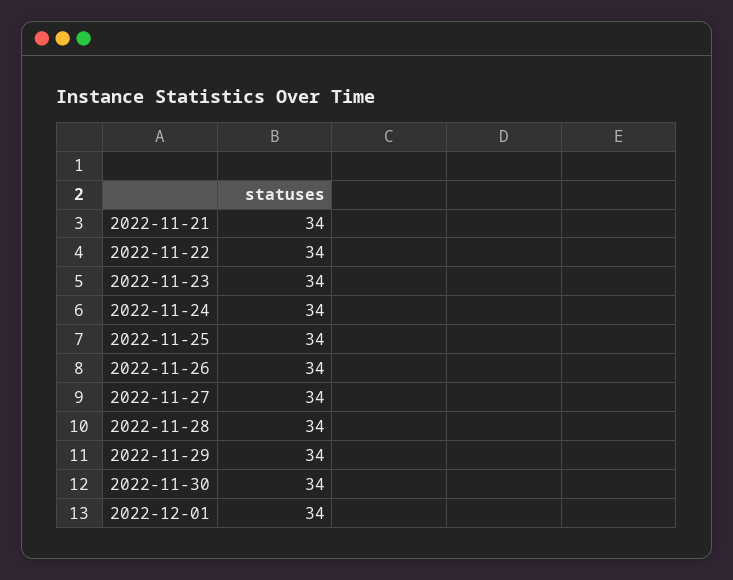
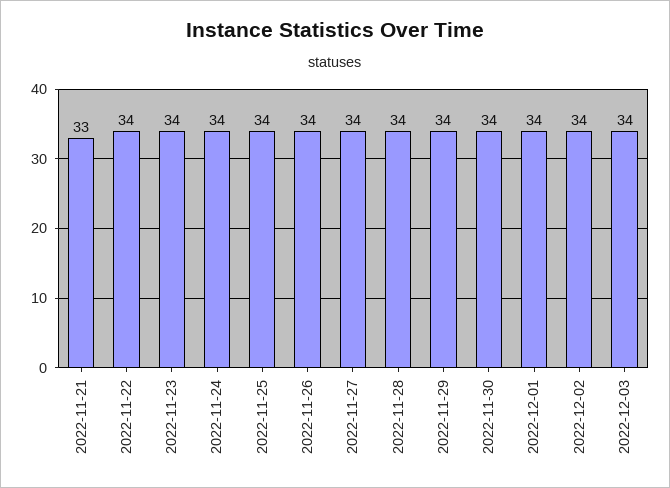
2022-11-21: 34 -> 33
2022-12-02: none -> 34
2022-12-03: none -> 34

